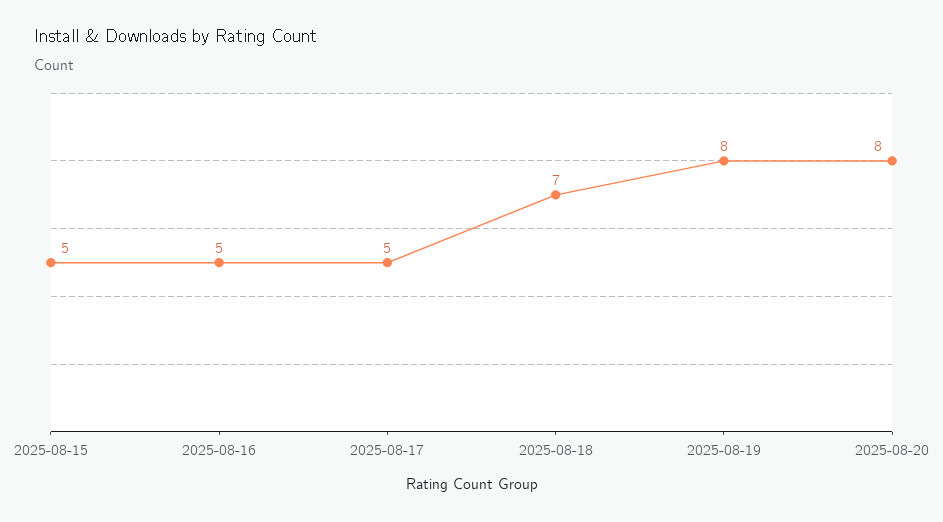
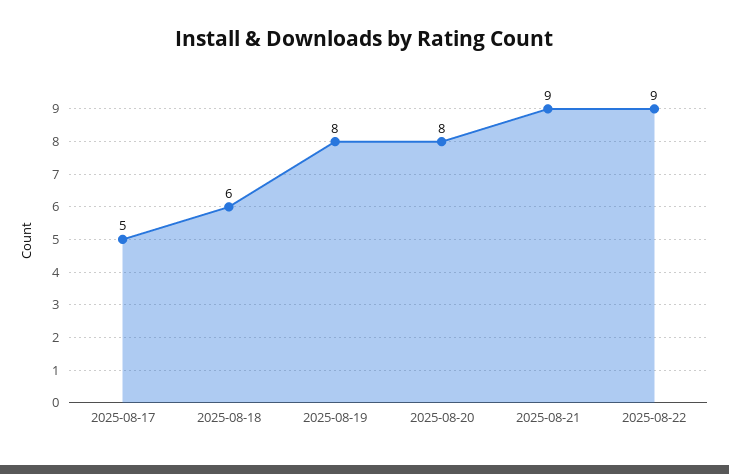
2025-08-15: 5 -> none
2025-08-16: 5 -> none
2025-08-18: 7 -> 6
2025-08-21: none -> 9
2025-08-22: none -> 9

